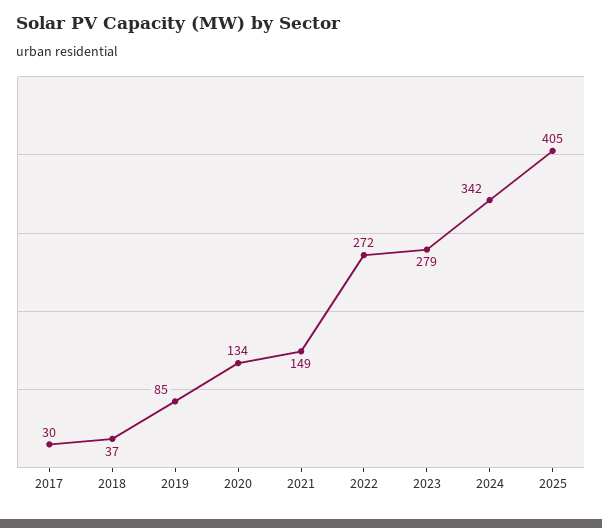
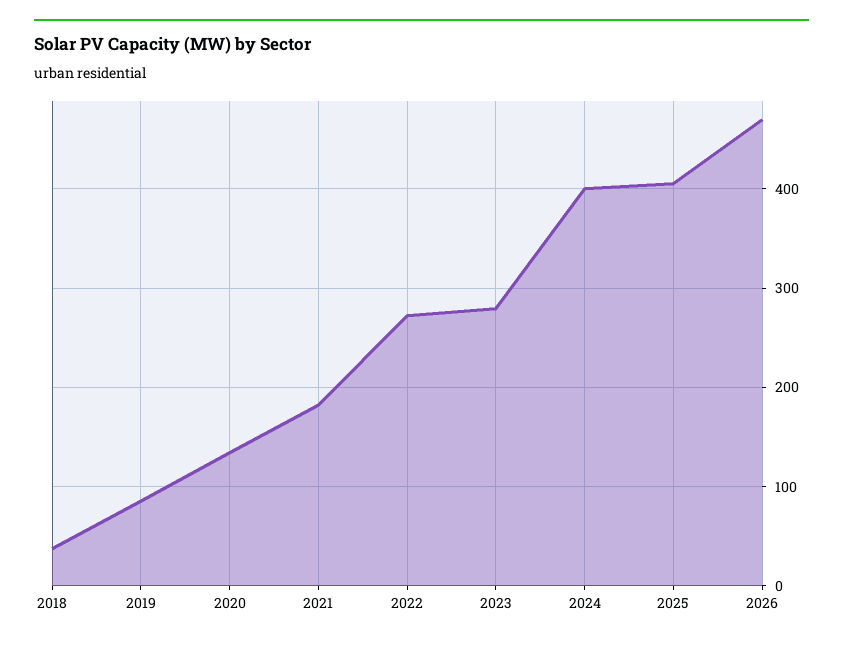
2017: 30 -> none
2021: 149 -> 180
2024: 342 -> 400
2026: none -> 470

